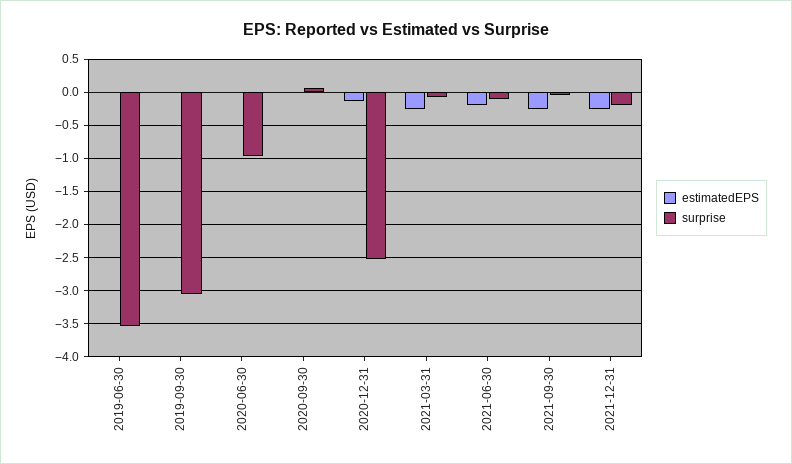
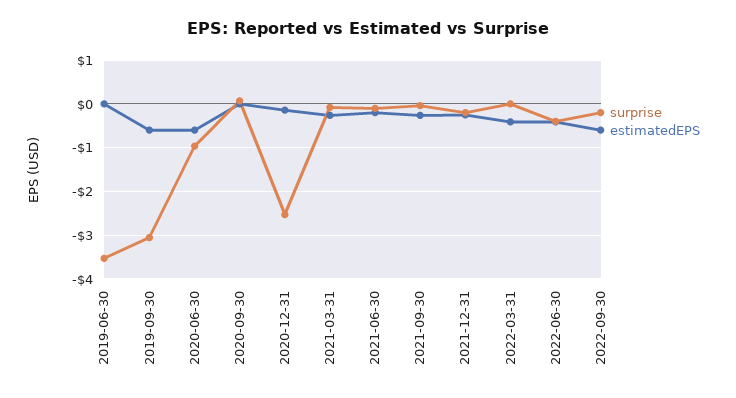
estimatedEPS, 2019-09-30: 0 -> -0.6
estimatedEPS, 2020-06-30: 0 -> -0.6
surprise, 2022-03-31: none -> 0
estimatedEPS, 2022-03-31: none -> -0.4
surprise, 2022-06-30: none -> -0.4
estimatedEPS, 2022-06-30: none -> -0.4
surprise, 2022-09-30: none -> -0.2
estimatedEPS, 2022-09-30: none -> -0.6

